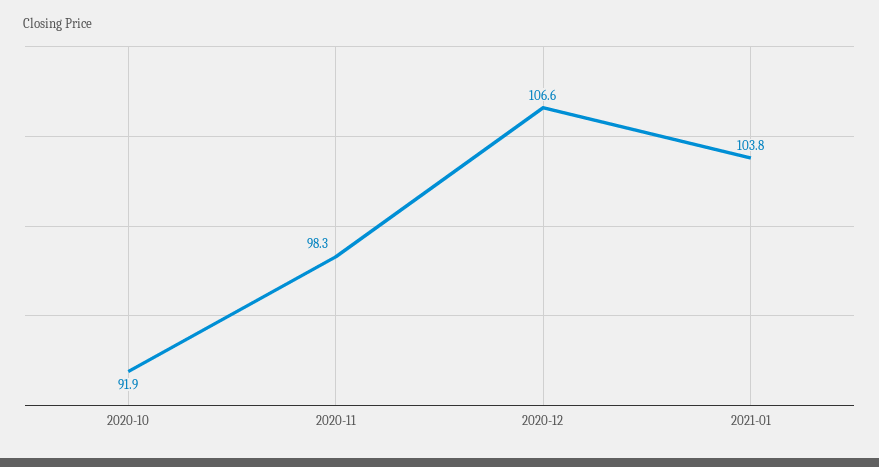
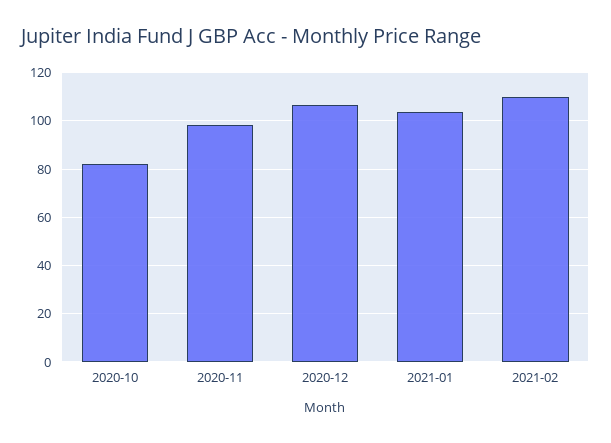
2020-10: 91.9 -> 82.5
2021-02: none -> 110

